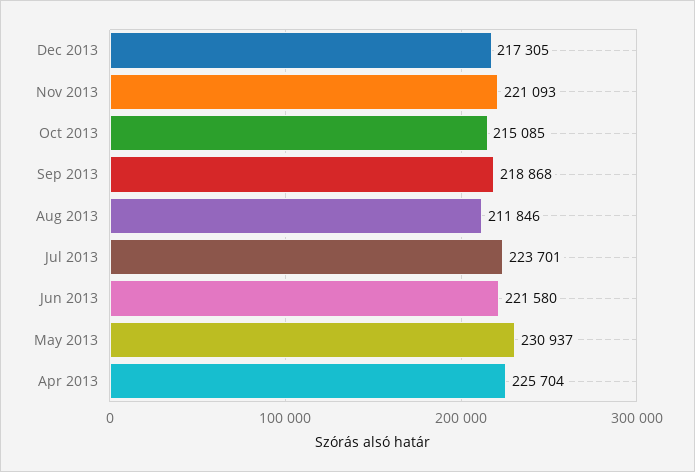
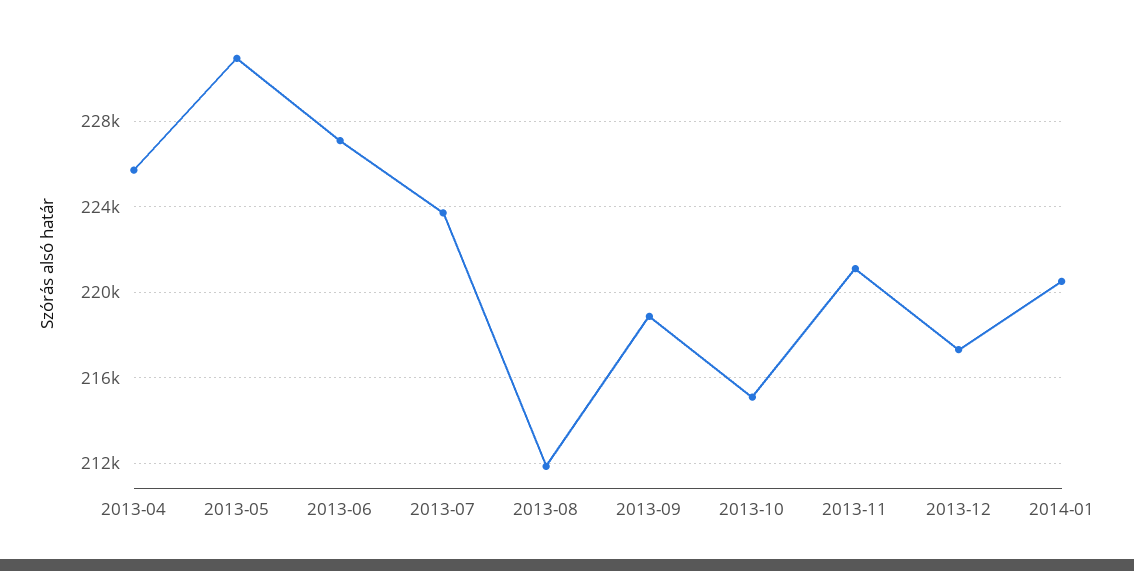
Jun 2013: 221580 -> 227000
2014-01: none -> 220500

